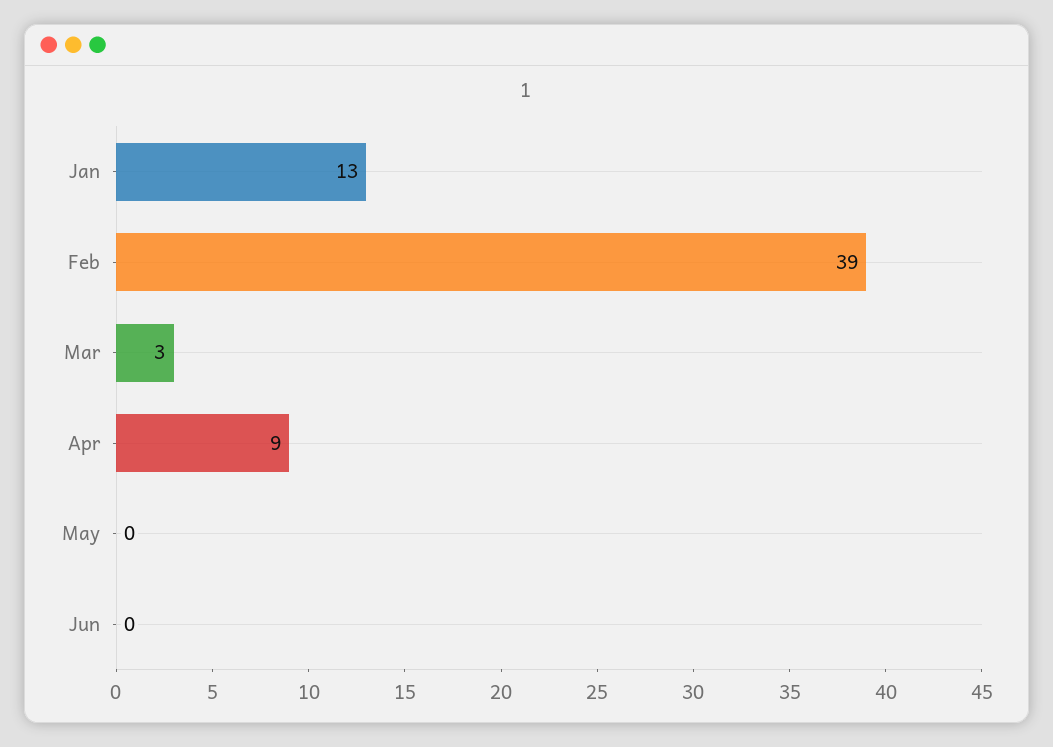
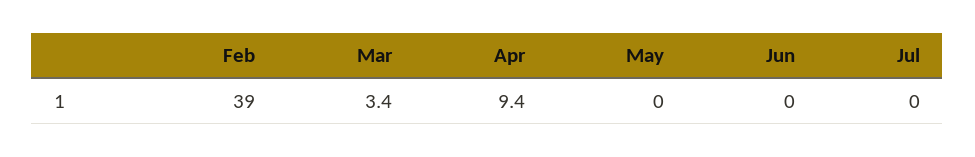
Jan: 13 -> none
Jul: none -> 0

